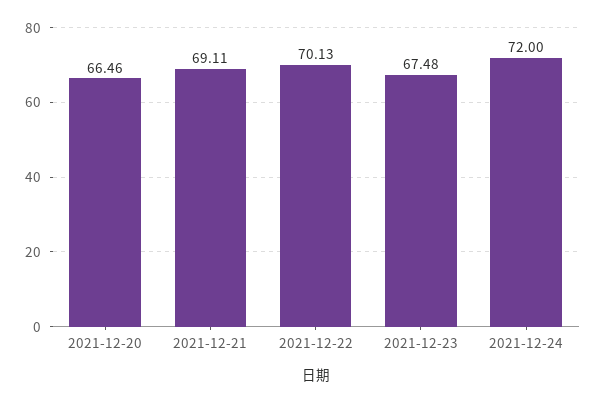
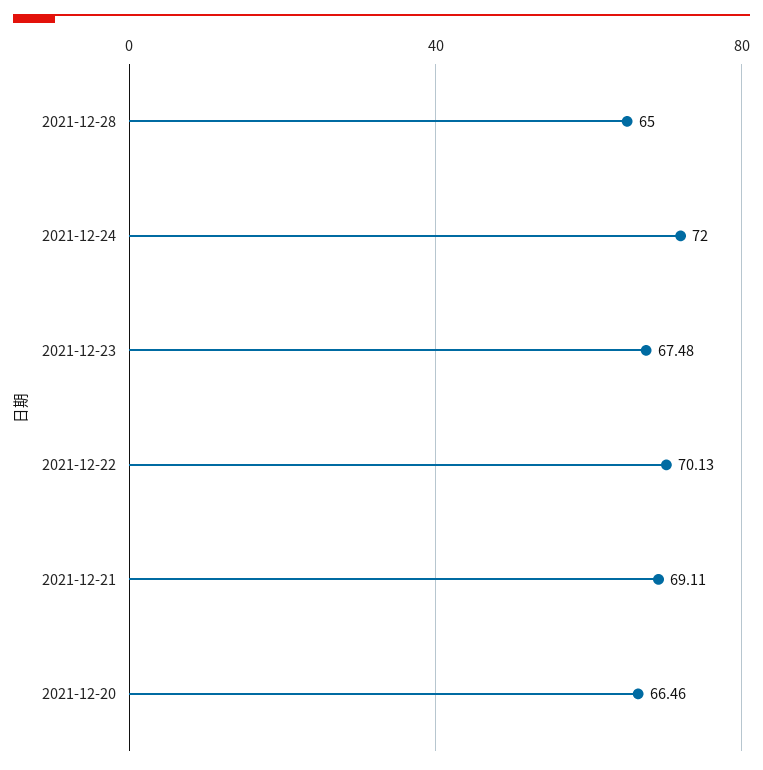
2021-12-28: none -> 65

